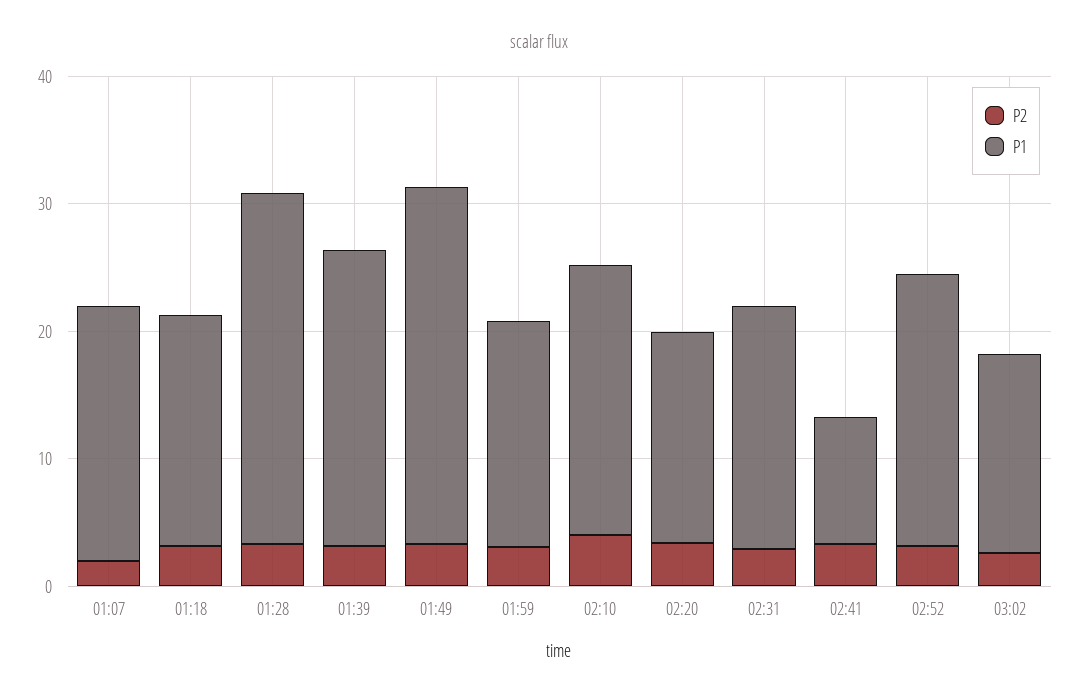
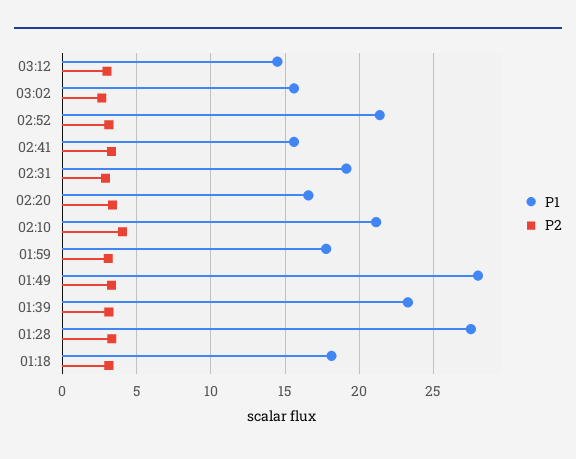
P2, 01:07: 2 -> none
P1, 01:07: 20 -> none
P1, 02:41: 10 -> 15.5
P1, 03:12: none -> 14.5
P2, 03:12: none -> 3

